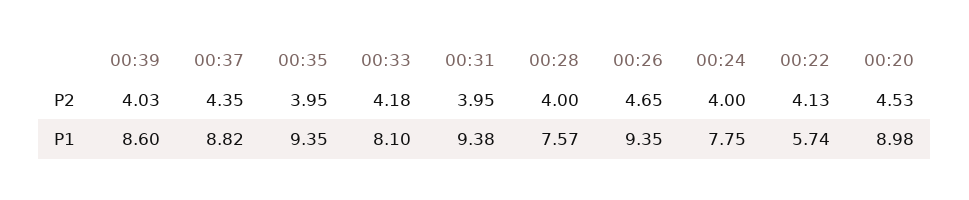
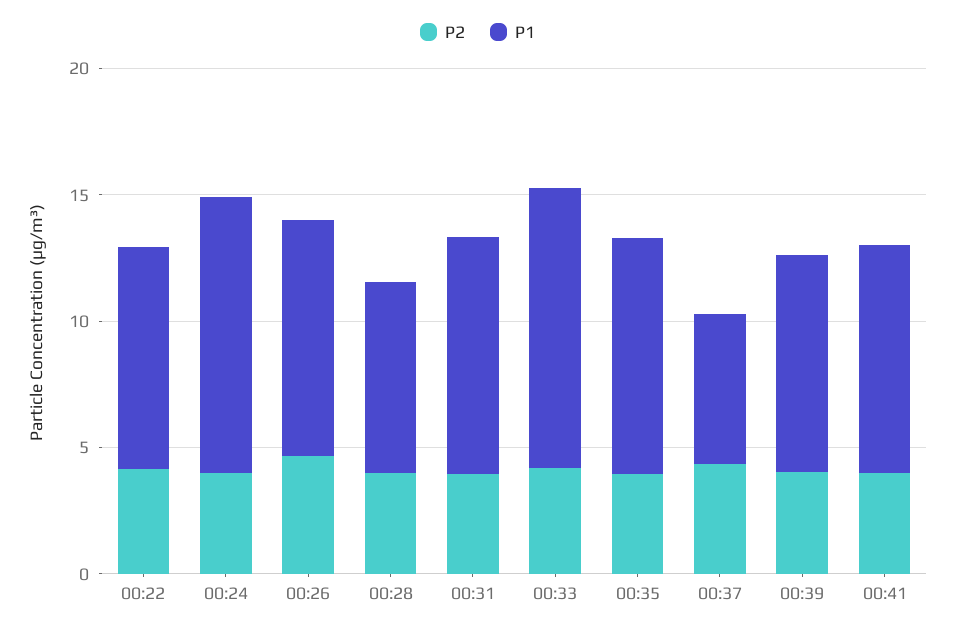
P2, 00:20: 4.53 -> none
P1, 00:37: 8.82 -> 6
P1, 00:33: 8.1 -> 11
P1, 00:24: 7.75 -> 11
P1, 00:22: 5.74 -> 9
P1, 00:20: 8.98 -> none
P2, 00:41: none -> 4
P1, 00:41: none -> 9

